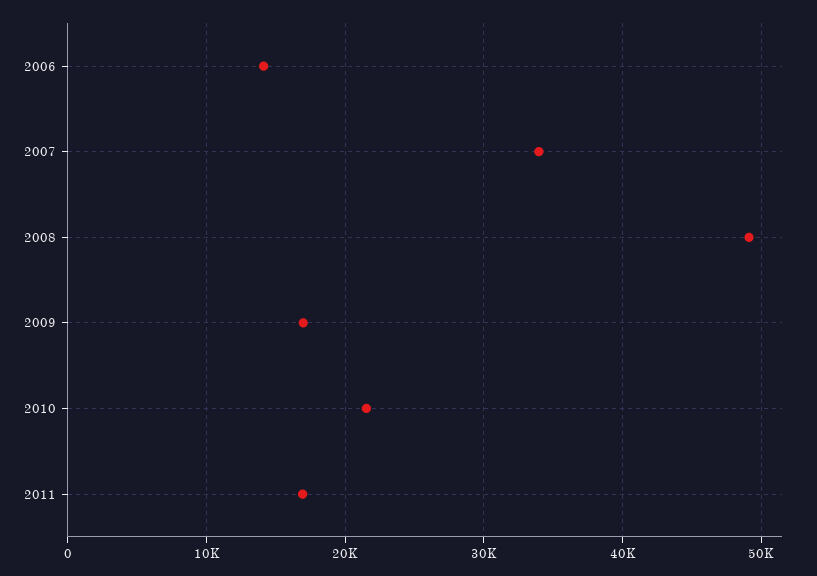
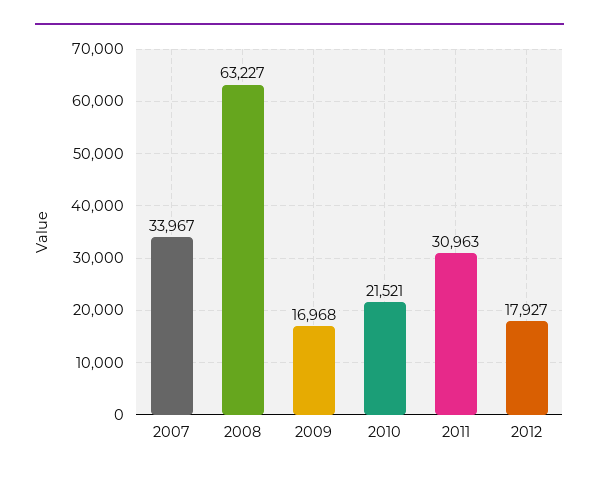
2006: 14000 -> none
2008: 49000 -> 63227
2011: 17000 -> 30963
2012: none -> 17927

